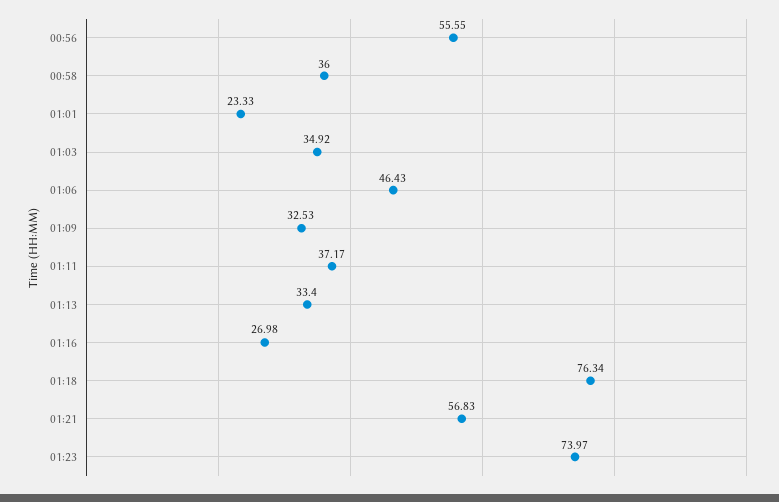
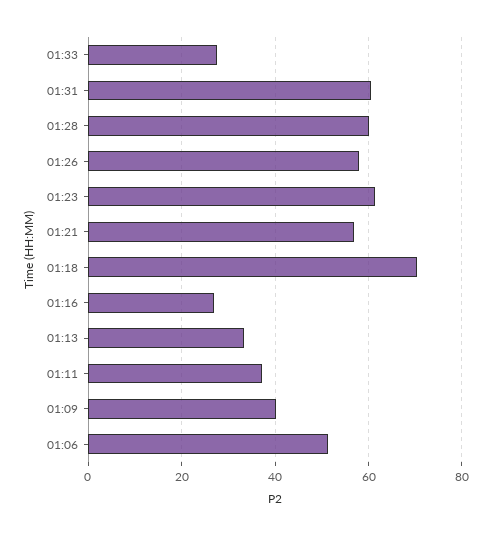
00:56: 55.55 -> none
00:58: 36 -> none
01:01: 23.33 -> none
01:03: 34.92 -> none
01:06: 46.43 -> 52
01:09: 32.53 -> 40
01:18: 76.34 -> 70
01:23: 73.97 -> 62
01:33: none -> 28
01:31: none -> 60
01:28: none -> 60
01:26: none -> 58

